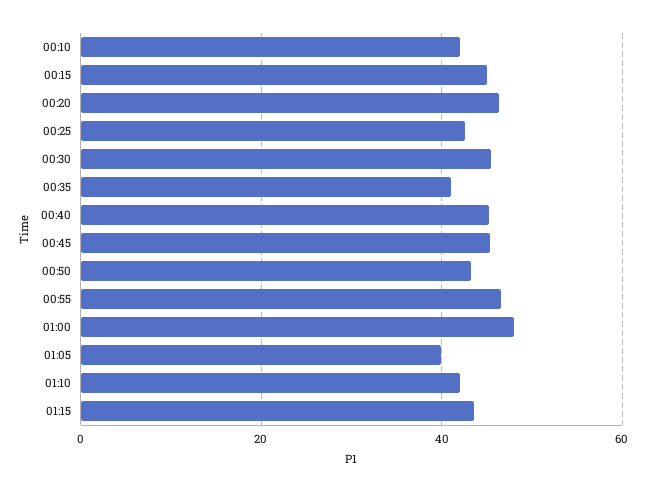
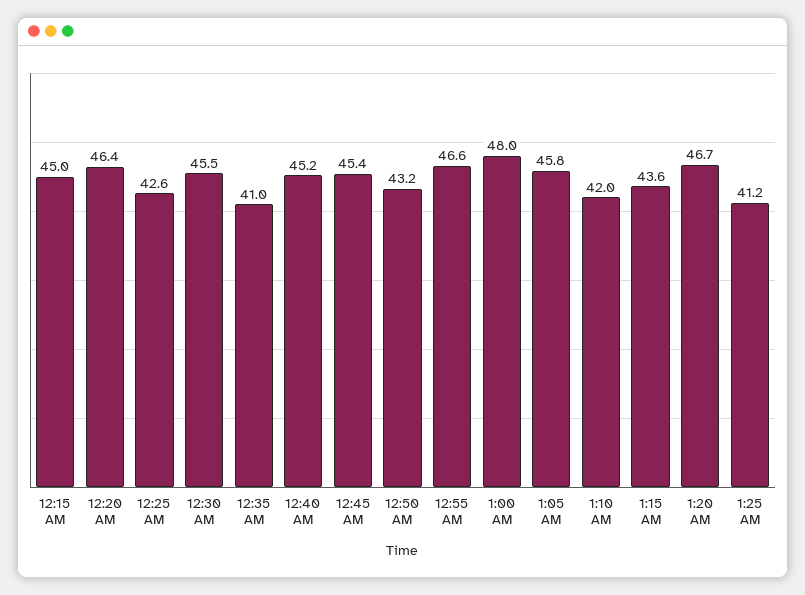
00:10: 42 -> none
01:05: 40 -> 45.8
1:20 AM: none -> 46.7
1:25 AM: none -> 41.2

